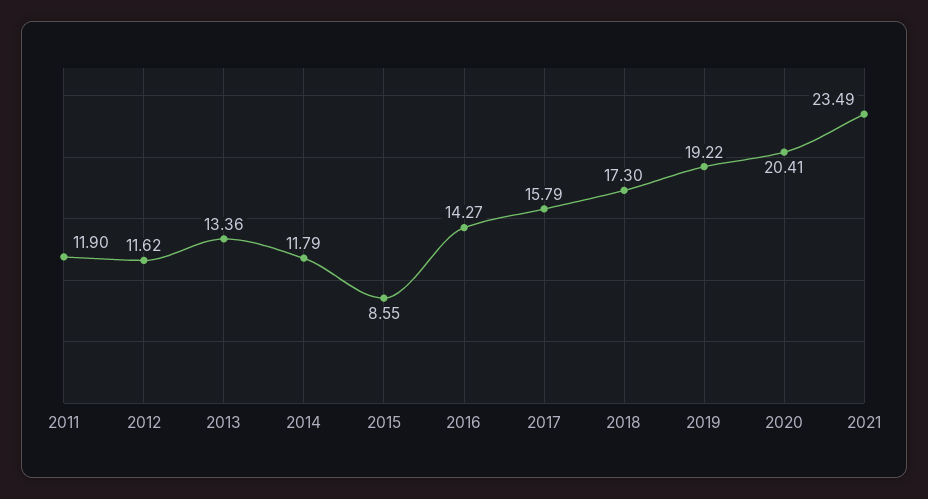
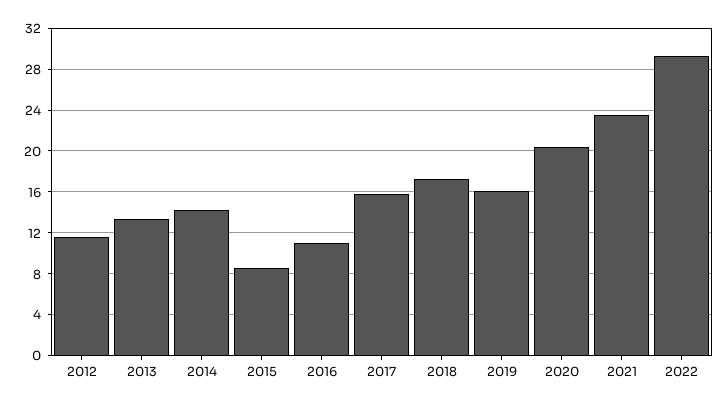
2011: 11.9 -> none
2014: 11.79 -> 14
2016: 14.27 -> 11
2019: 19.22 -> 16
2022: none -> 29

